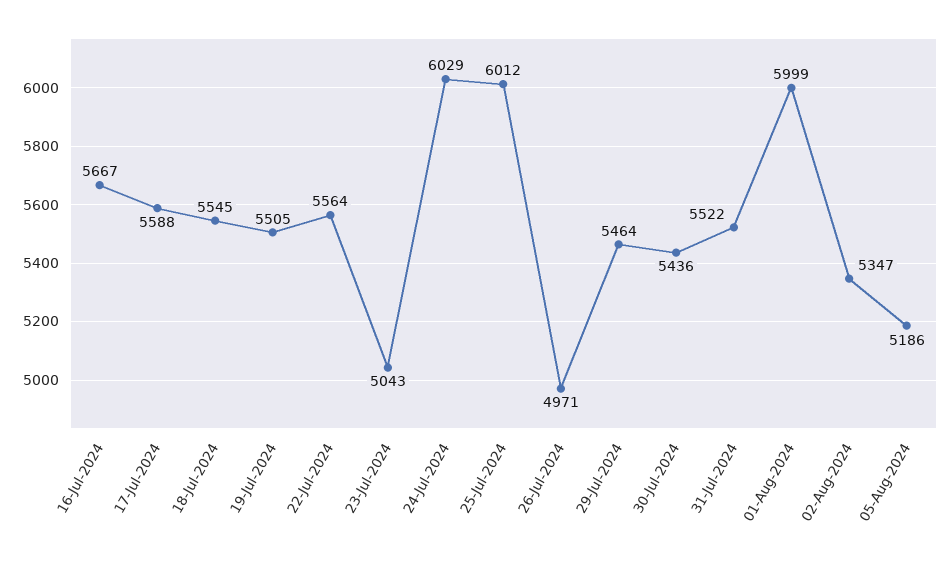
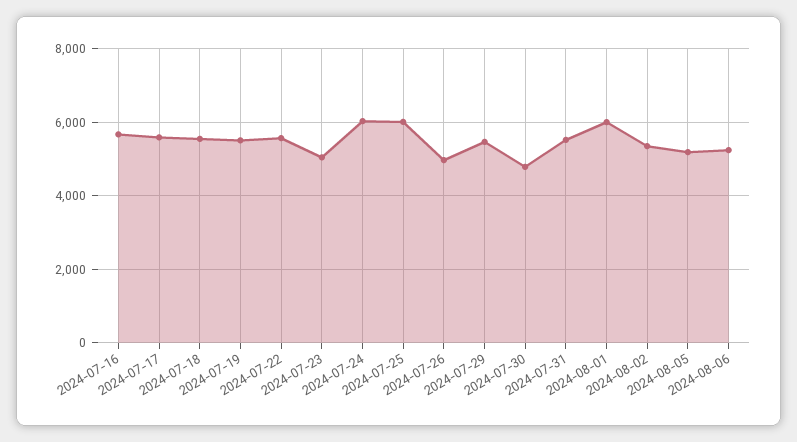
30-Jul-2024: 5436 -> 4800
2024-08-06: none -> 5200

